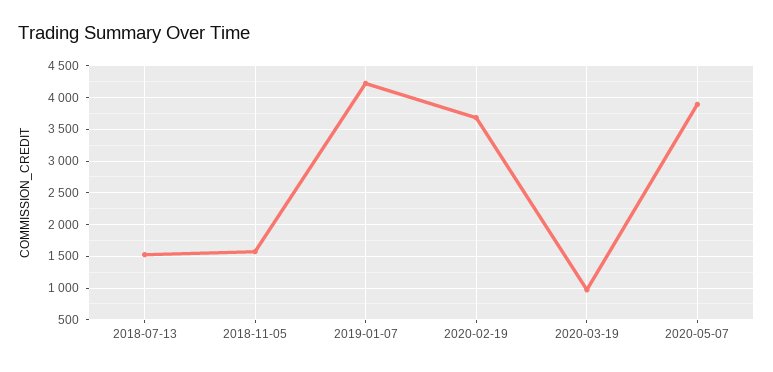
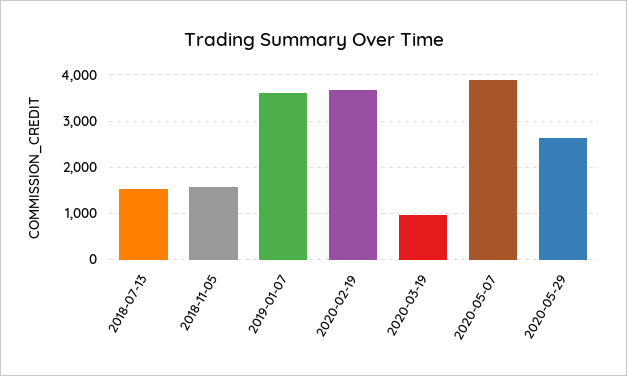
2019-01-07: 4200 -> 3600
2020-05-29: none -> 2600

